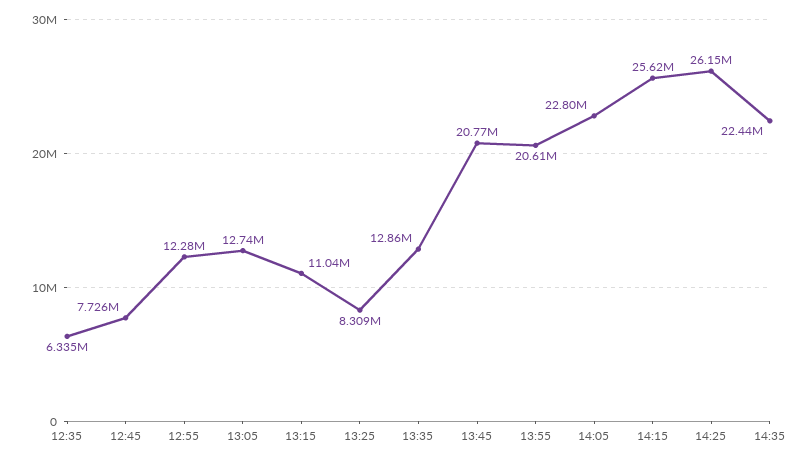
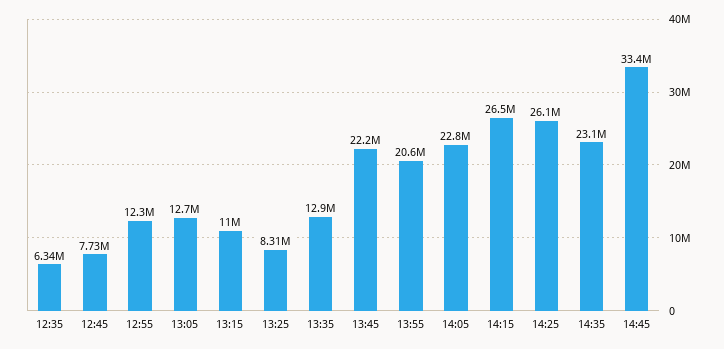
13:45: 20770000 -> 22200000
14:15: 25620000 -> 26500000
14:35: 22440000 -> 23100000
14:45: none -> 33400000

